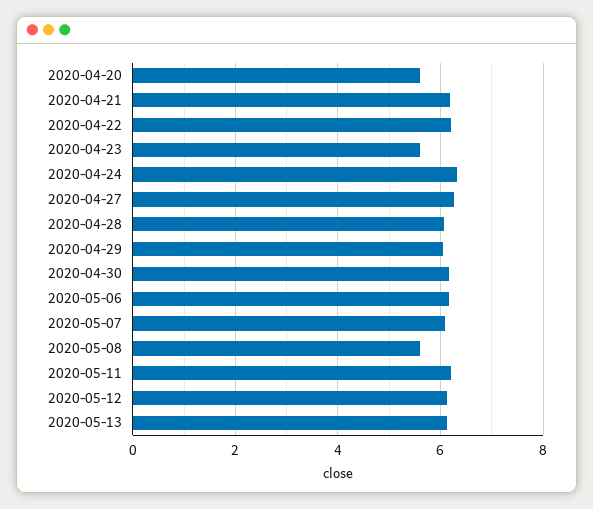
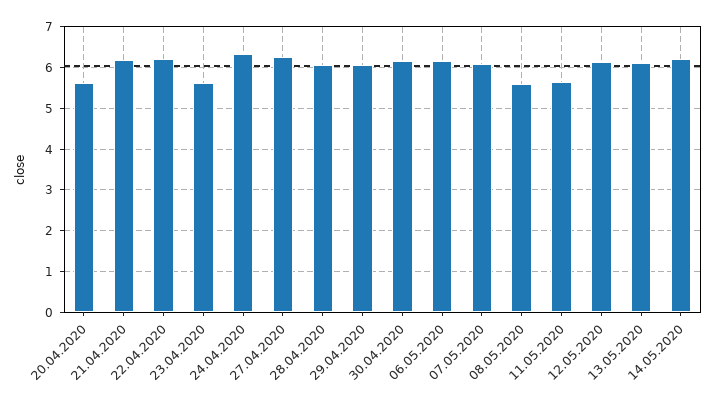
2020-05-11: 6.2 -> 5.6
14.05.2020: none -> 6.2

